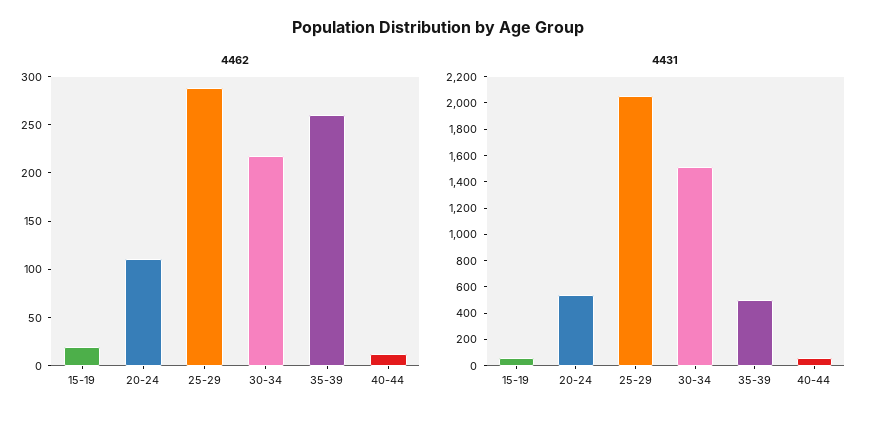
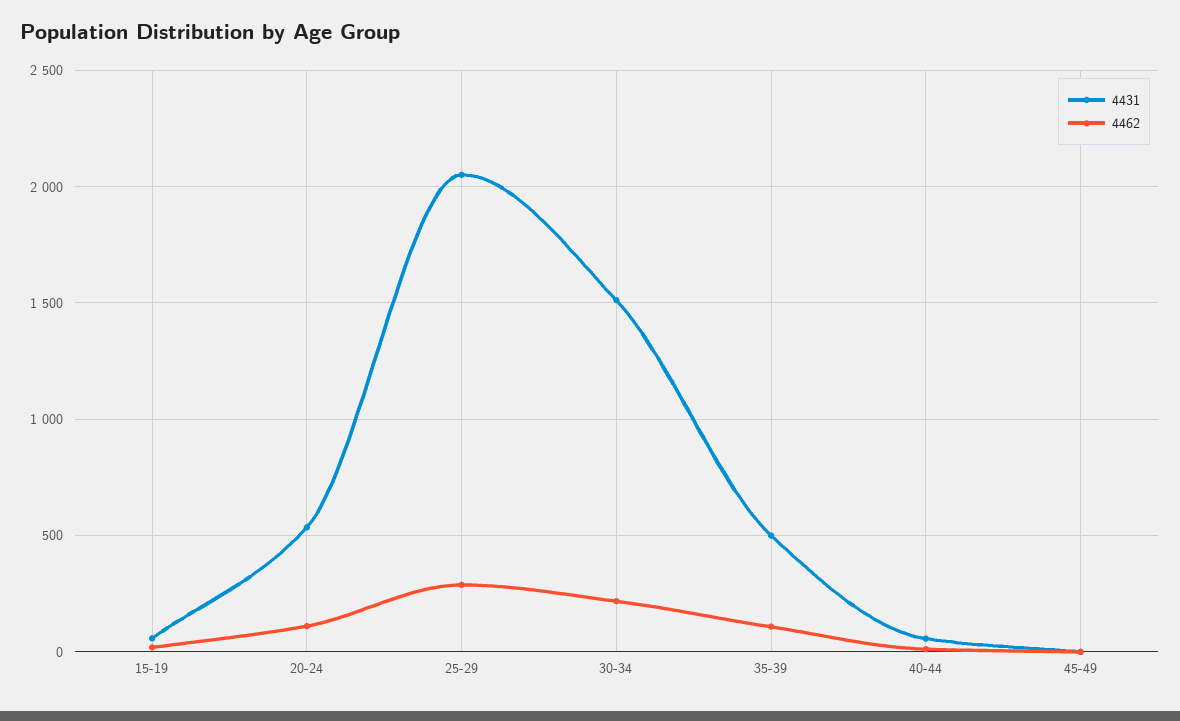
4462, 35-39: 260 -> 100
4431, 45-49: none -> 0
4462, 45-49: none -> 0

